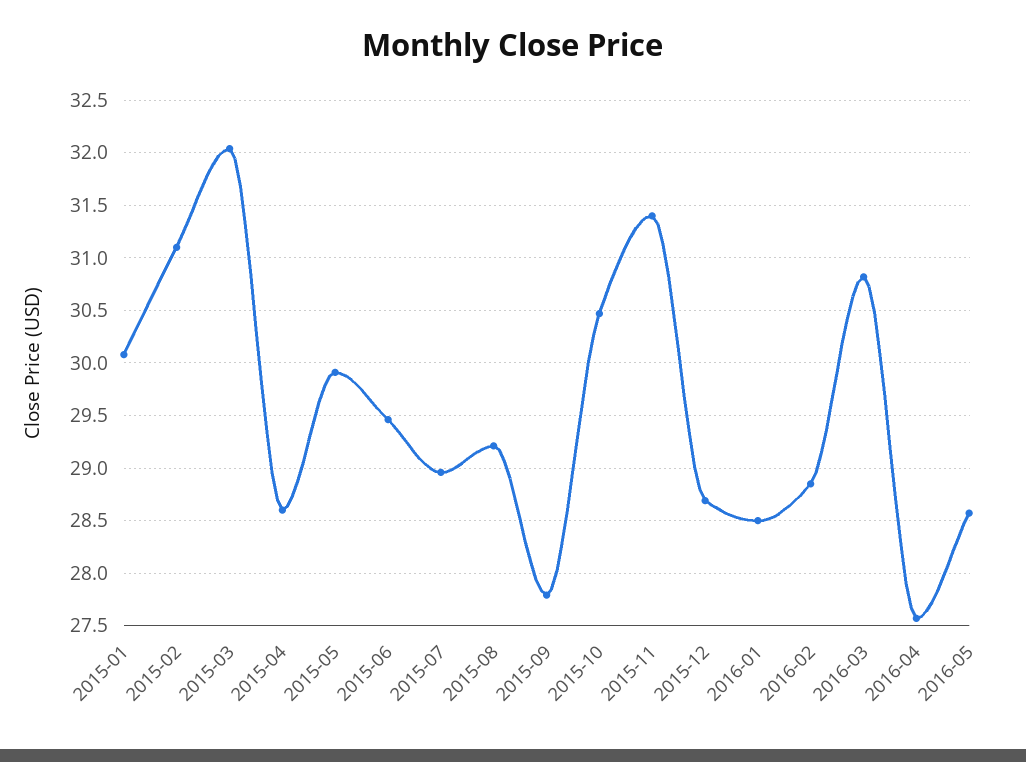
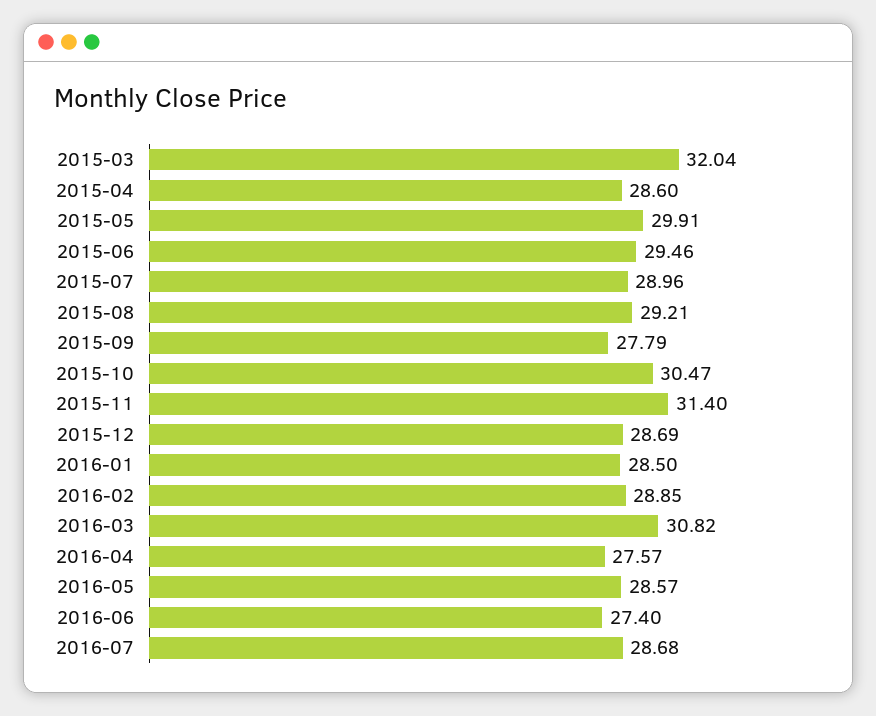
2015-01: 30.1 -> none
2015-02: 31.1 -> none
2016-06: none -> 27.4
2016-07: none -> 28.68

